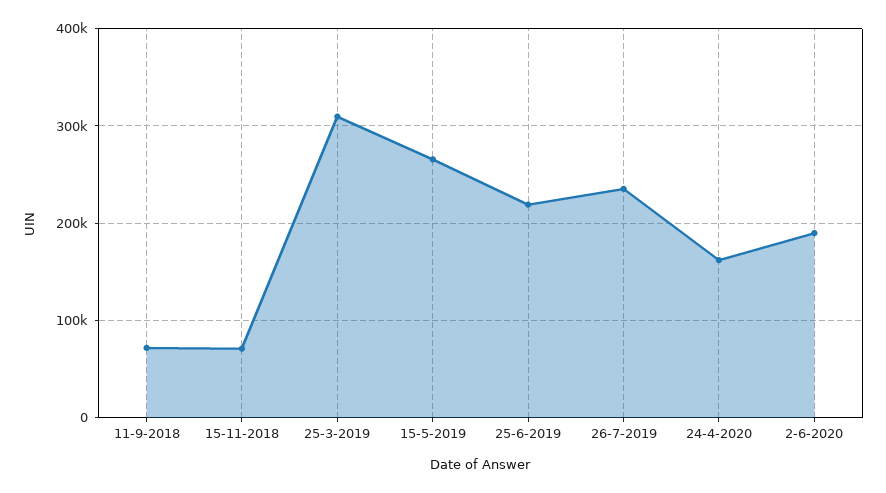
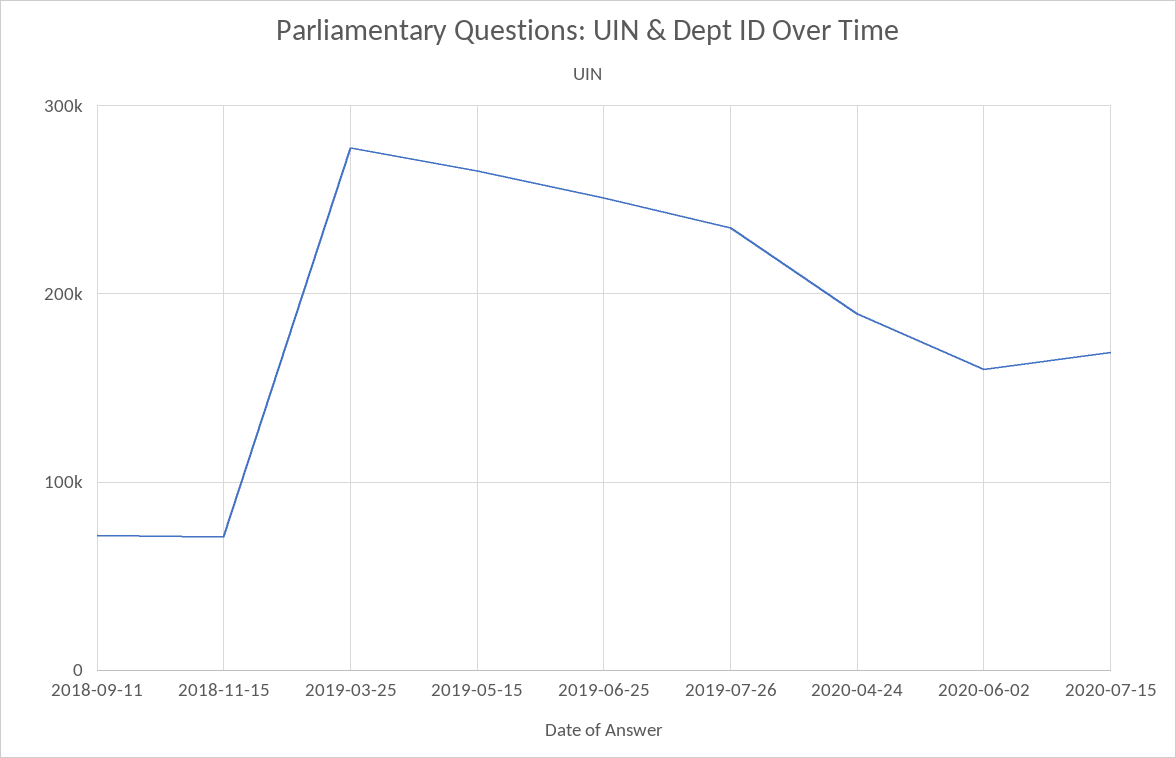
25-3-2019: 310000 -> 280000
25-6-2019: 220000 -> 250000
24-4-2020: 160000 -> 190000
2-6-2020: 190000 -> 160000
2020-07-15: none -> 170000

